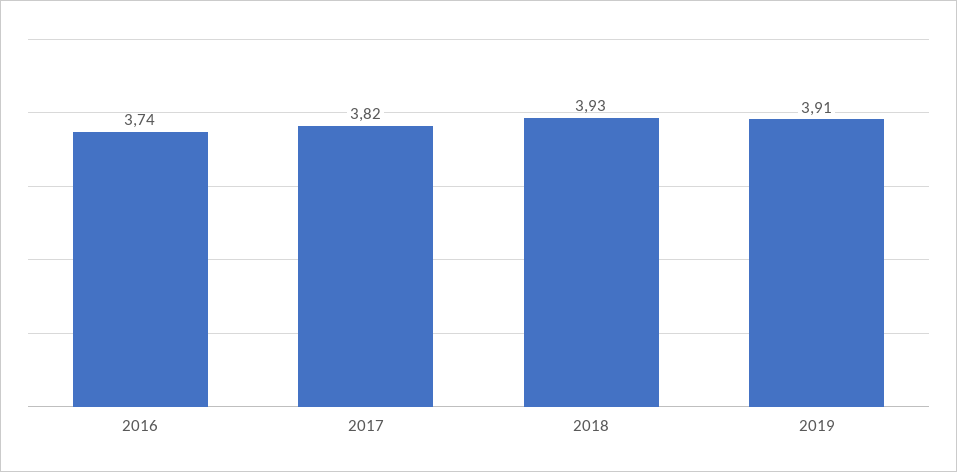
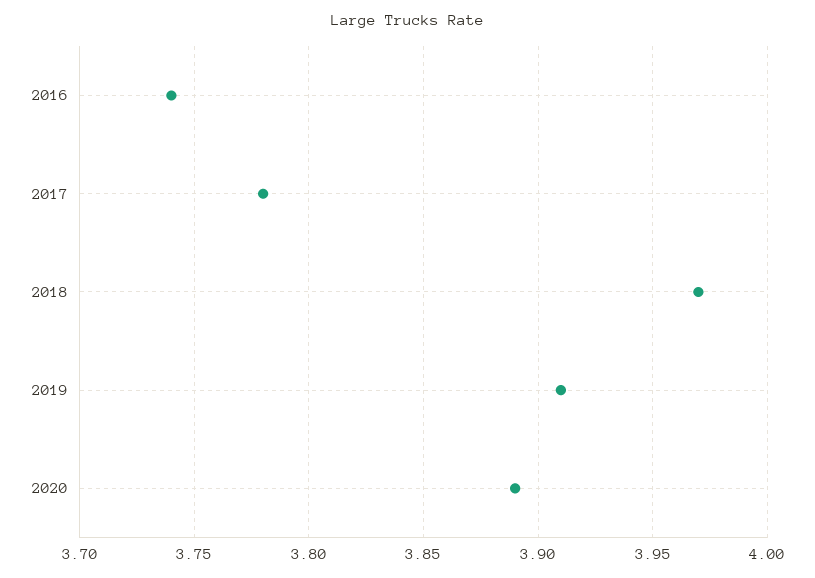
2017: 3.82 -> 3.78
2018: 3.93 -> 3.97
2020: none -> 3.89

